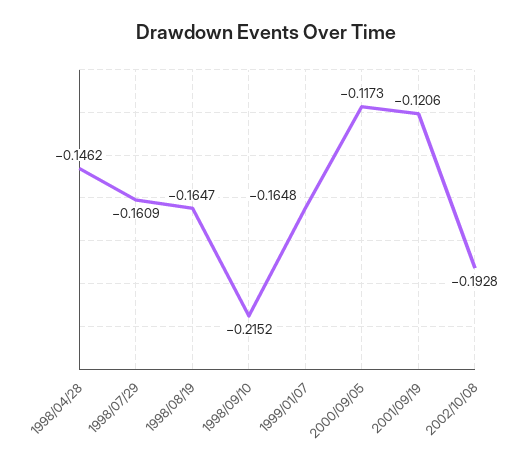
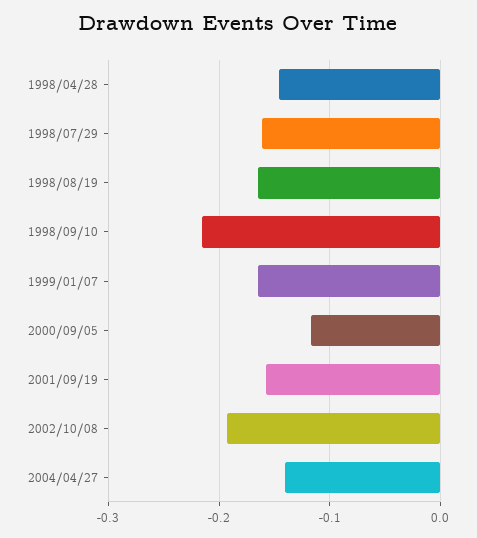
2001/09/19: -0.1206 -> -0.16
2004/04/27: none -> -0.14

